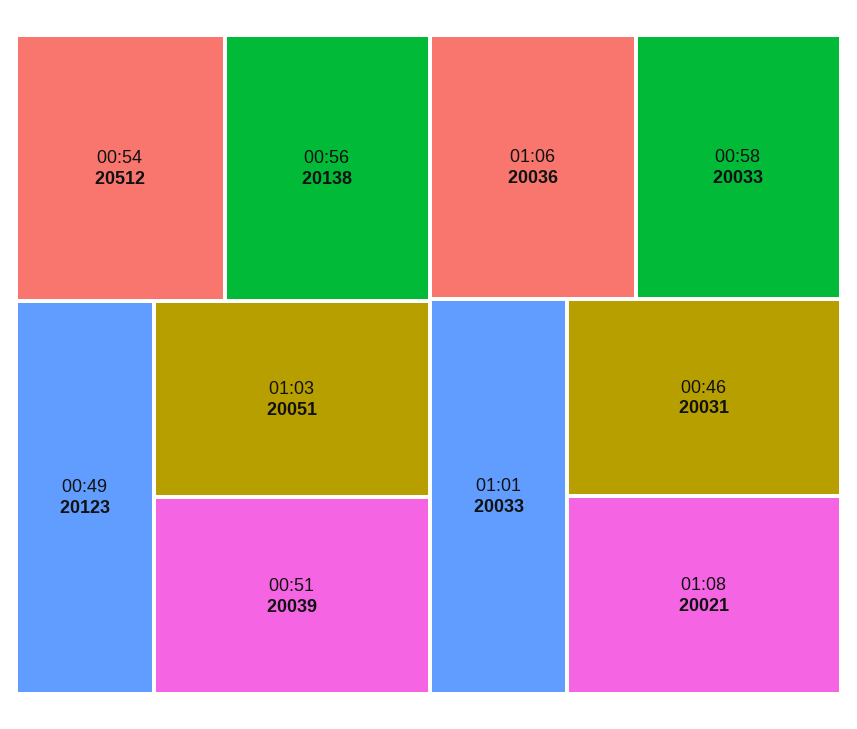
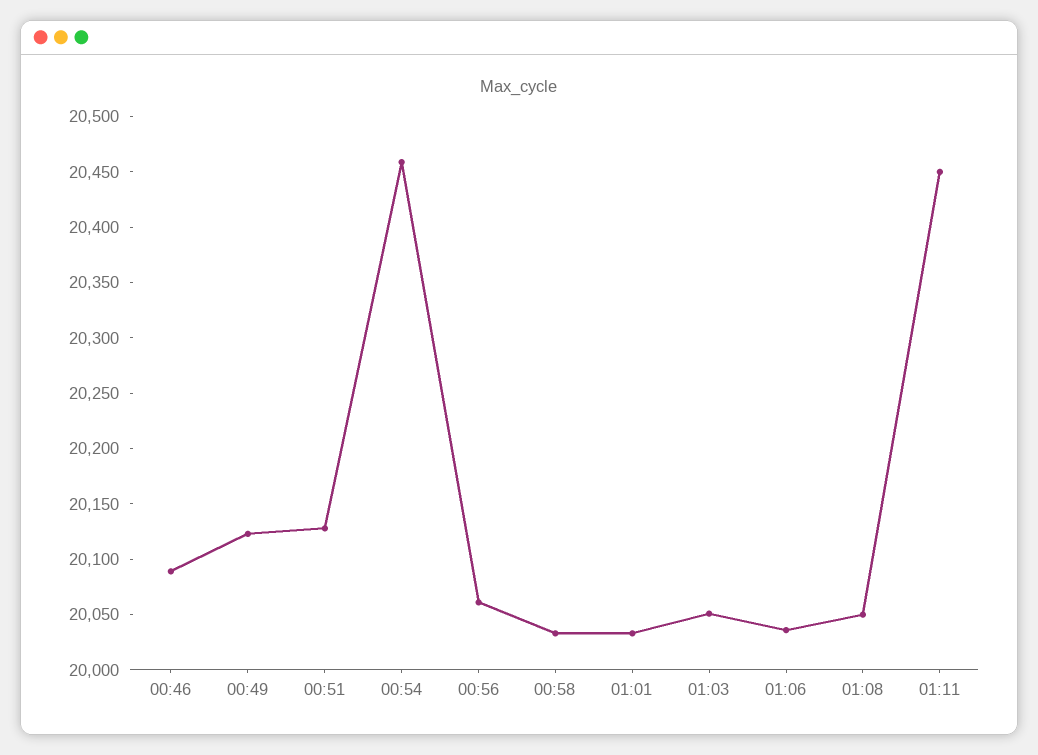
00:54: 20512 -> 20460
00:56: 20138 -> 20060
00:51: 20039 -> 20130
00:46: 20031 -> 20090
01:08: 20021 -> 20050
01:11: none -> 20450

